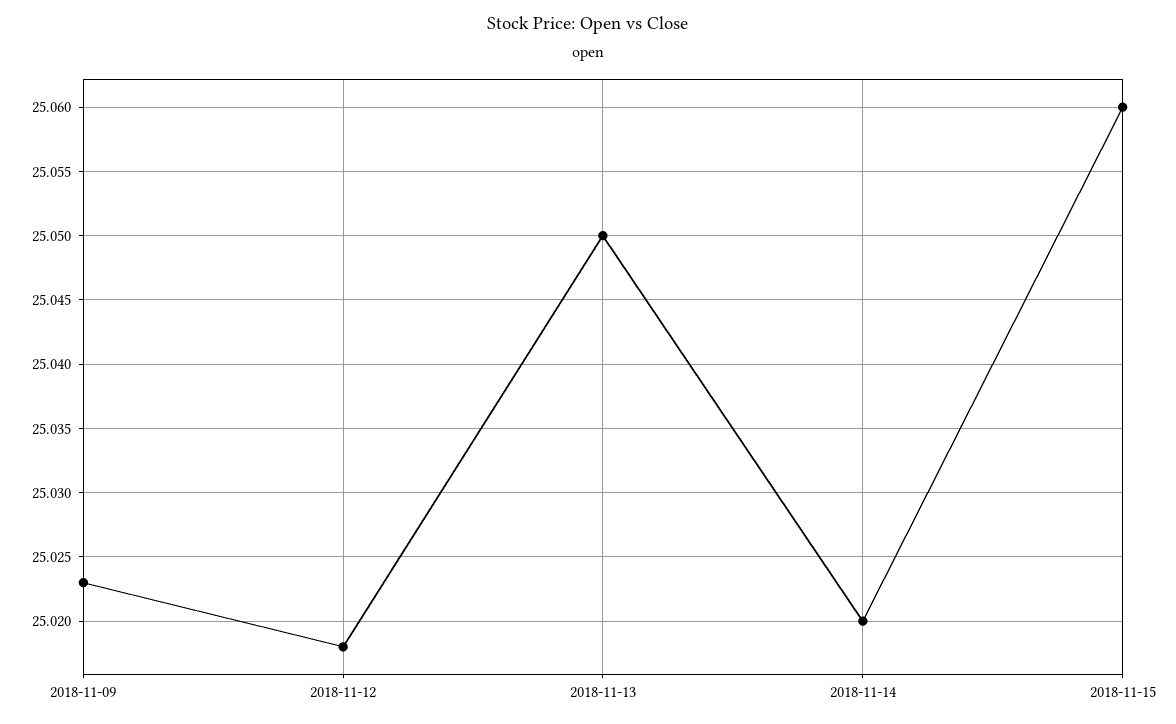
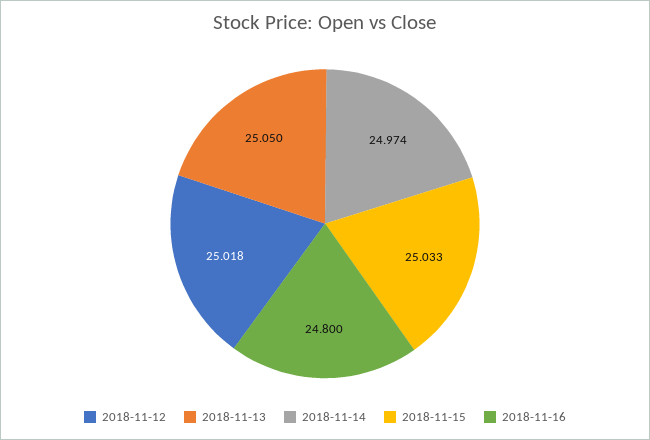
2018-11-09: 25.023 -> none
2018-11-14: 25.02 -> 24.974
2018-11-15: 25.06 -> 25.033
2018-11-16: none -> 24.8

